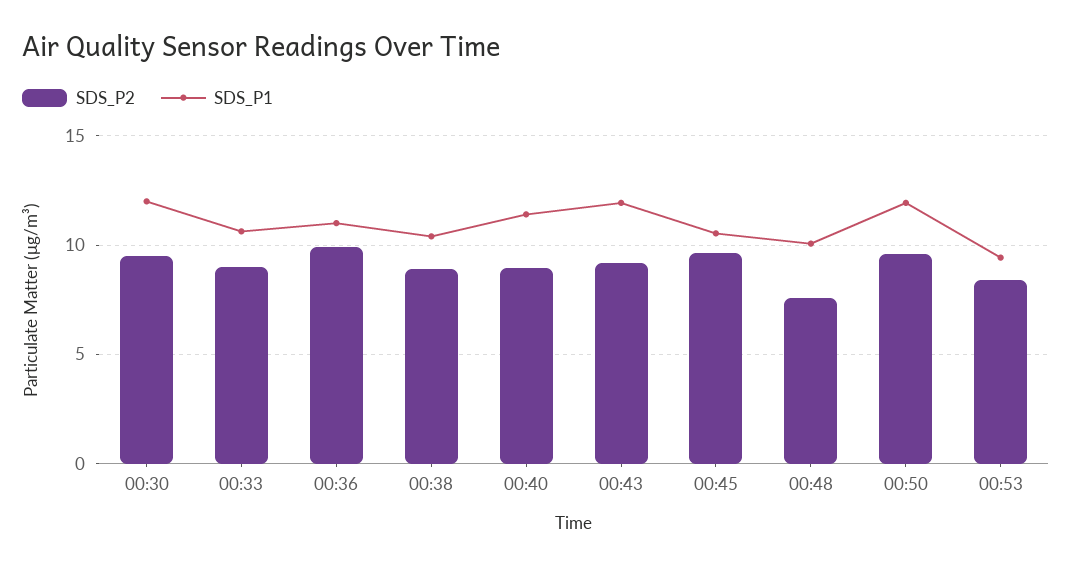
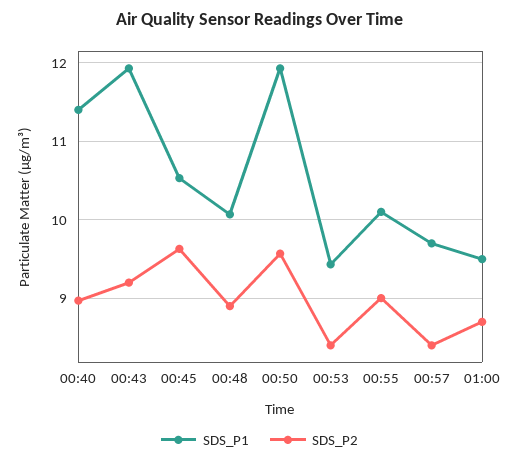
SDS_P2, 00:30: 9.5 -> none
SDS_P1, 00:30: 12 -> none
SDS_P2, 00:33: 9 -> none
SDS_P1, 00:33: 10.5 -> none
SDS_P2, 00:36: 10 -> none
SDS_P1, 00:36: 11 -> none
SDS_P2, 00:38: 9 -> none
SDS_P1, 00:38: 10.5 -> none
SDS_P2, 00:48: 7.5 -> 8.9
SDS_P1, 00:55: none -> 10.1
SDS_P2, 00:55: none -> 9
SDS_P1, 00:57: none -> 9.7
SDS_P2, 00:57: none -> 8.4
SDS_P1, 01:00: none -> 9.5
SDS_P2, 01:00: none -> 8.7

